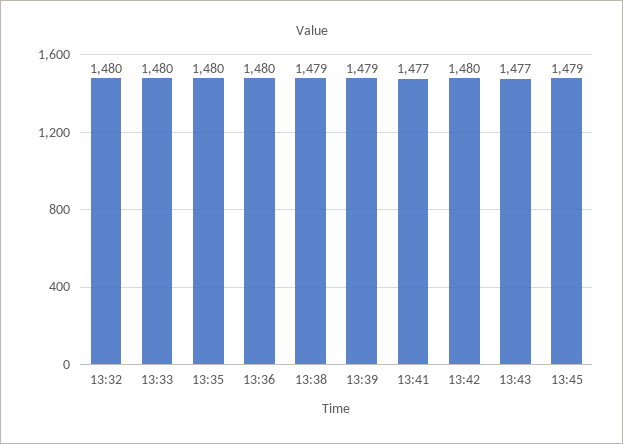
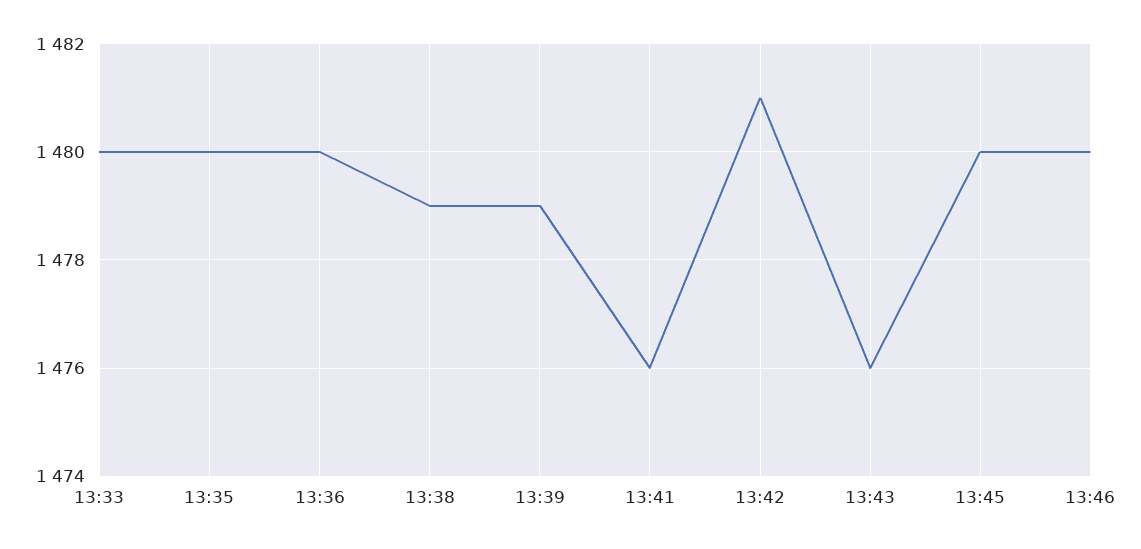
13:32: 1480 -> none
13:41: 1477 -> 1476
13:42: 1480 -> 1481
13:43: 1477 -> 1476
13:45: 1479 -> 1480
13:46: none -> 1480

